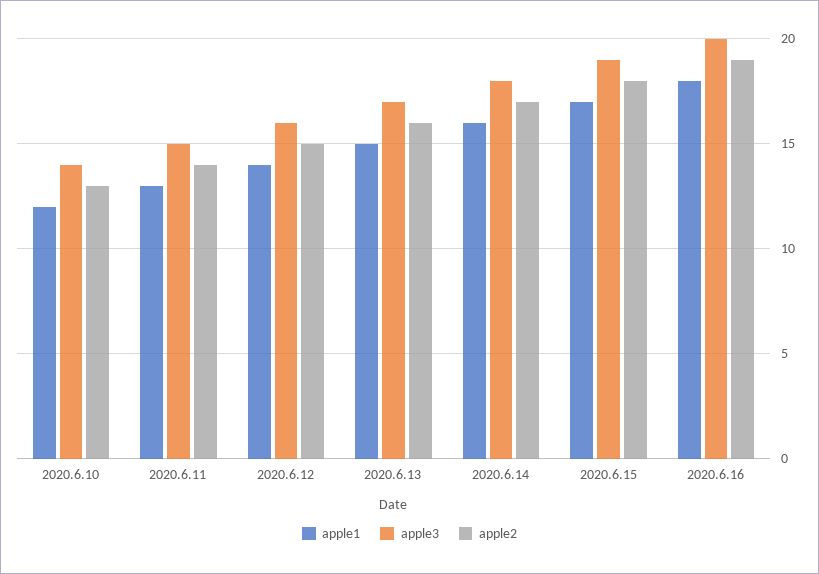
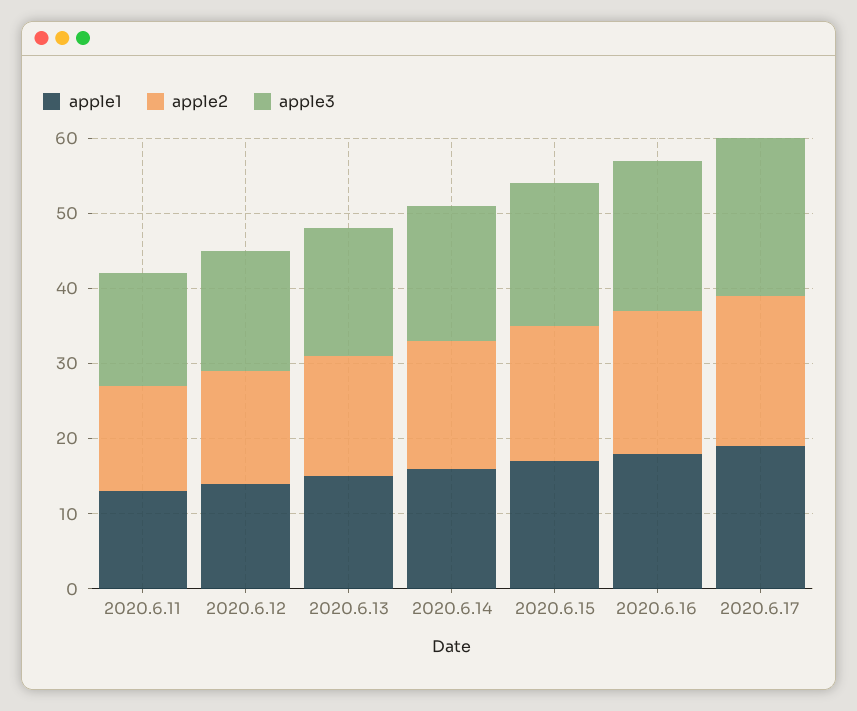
apple1, 2020.6.10: 12 -> none
apple3, 2020.6.10: 14 -> none
apple2, 2020.6.10: 13 -> none
apple1, 2020.6.17: none -> 20
apple2, 2020.6.17: none -> 20
apple3, 2020.6.17: none -> 20

